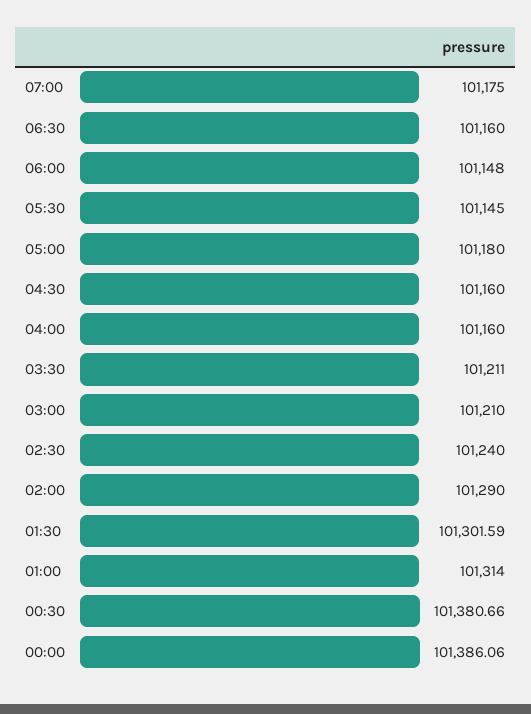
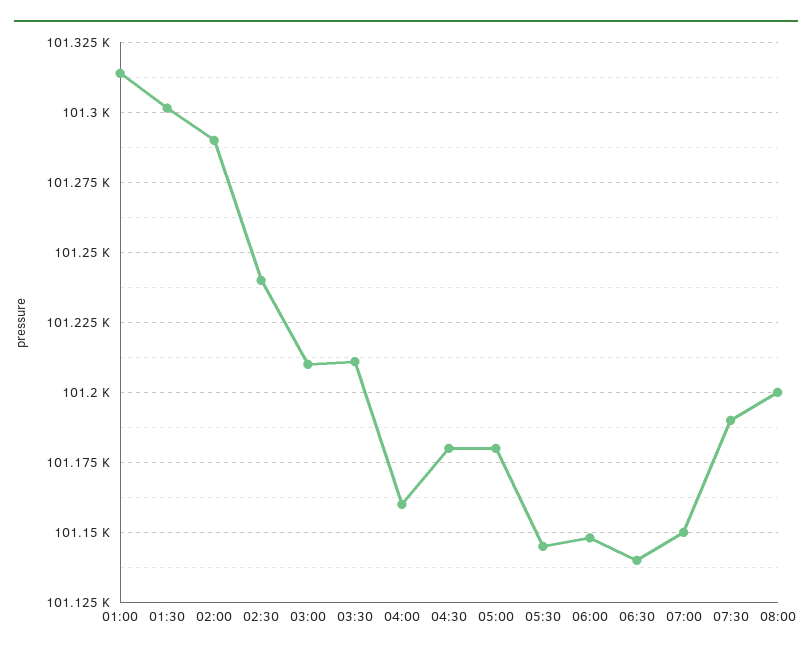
07:00: 101175 -> 101150
06:30: 101160 -> 101140
04:30: 101160 -> 101180
00:30: 101380.66 -> none
00:00: 101386.06 -> none
07:30: none -> 101190
08:00: none -> 101200

